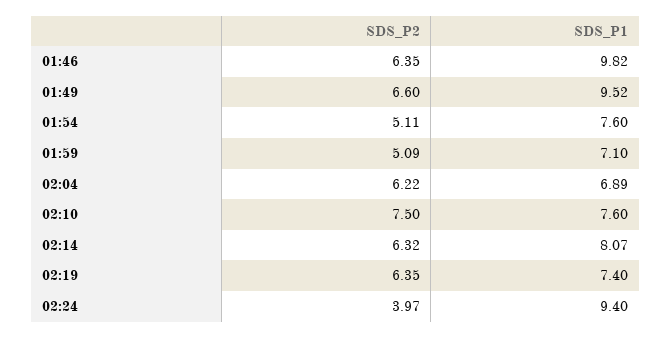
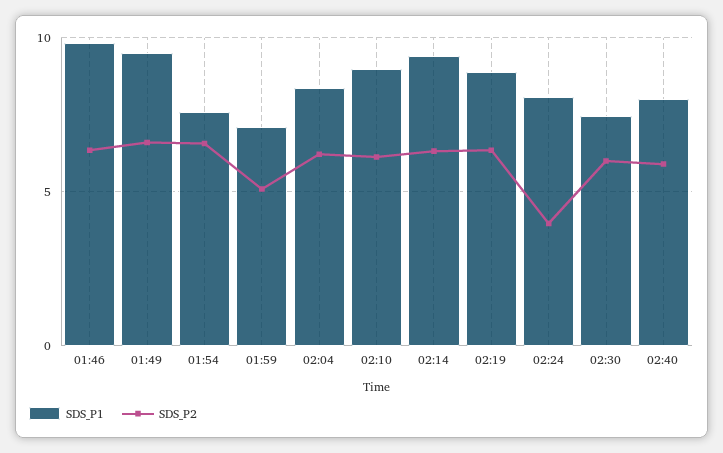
SDS_P2, 01:54: 5.11 -> 6.5
SDS_P1, 02:04: 6.89 -> 8.5
SDS_P2, 02:10: 7.5 -> 6
SDS_P1, 02:10: 7.6 -> 9
SDS_P1, 02:14: 8.07 -> 9.5
SDS_P1, 02:19: 7.4 -> 9
SDS_P1, 02:24: 9.4 -> 8
SDS_P1, 02:30: none -> 7.5
SDS_P2, 02:30: none -> 6
SDS_P1, 02:40: none -> 8
SDS_P2, 02:40: none -> 6

